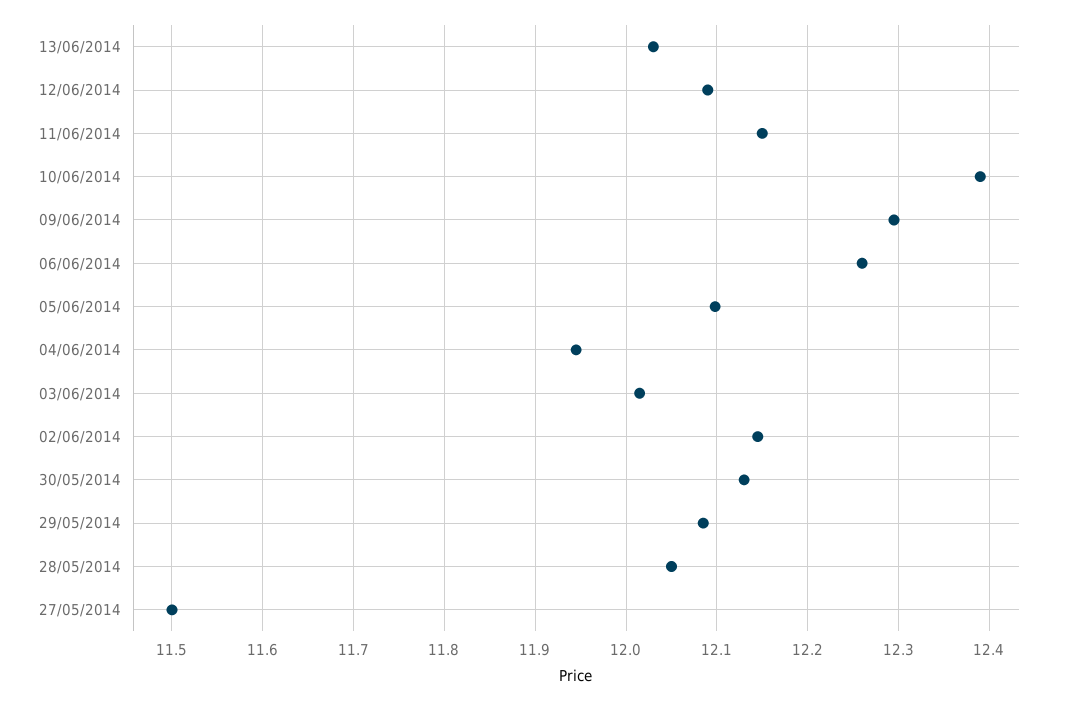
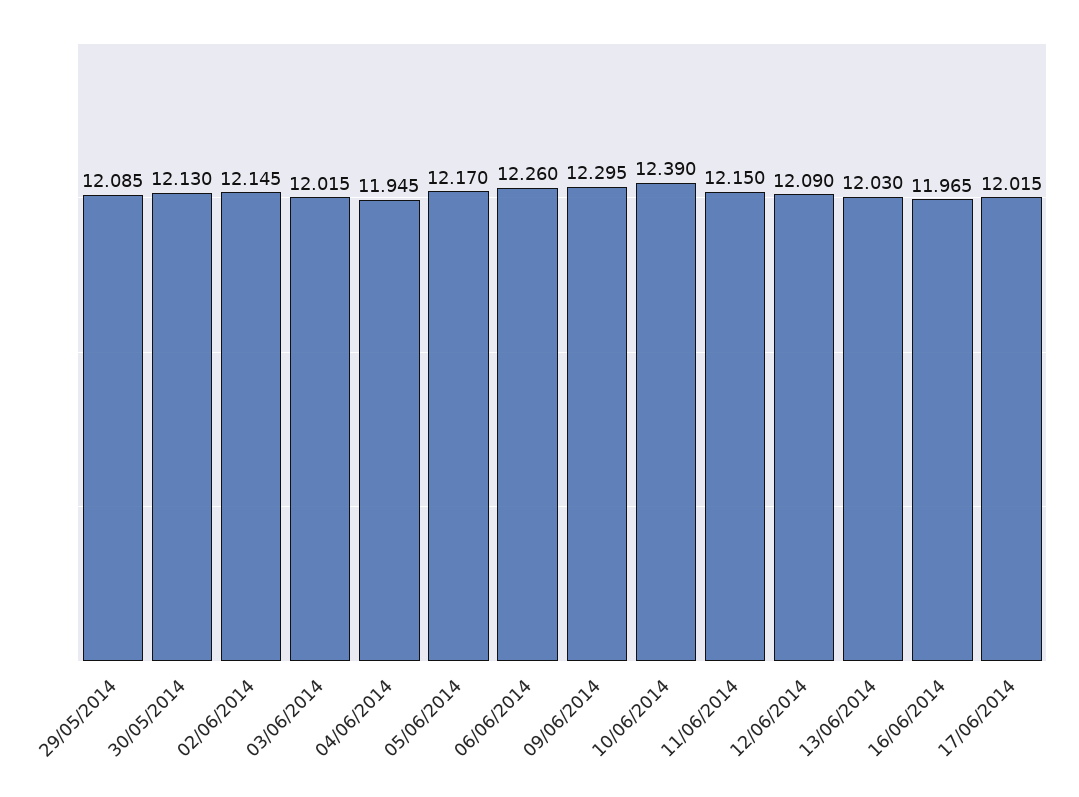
05/06/2014: 12.1 -> 12.17
28/05/2014: 12.05 -> none
27/05/2014: 11.5 -> none
16/06/2014: none -> 11.965
17/06/2014: none -> 12.015

